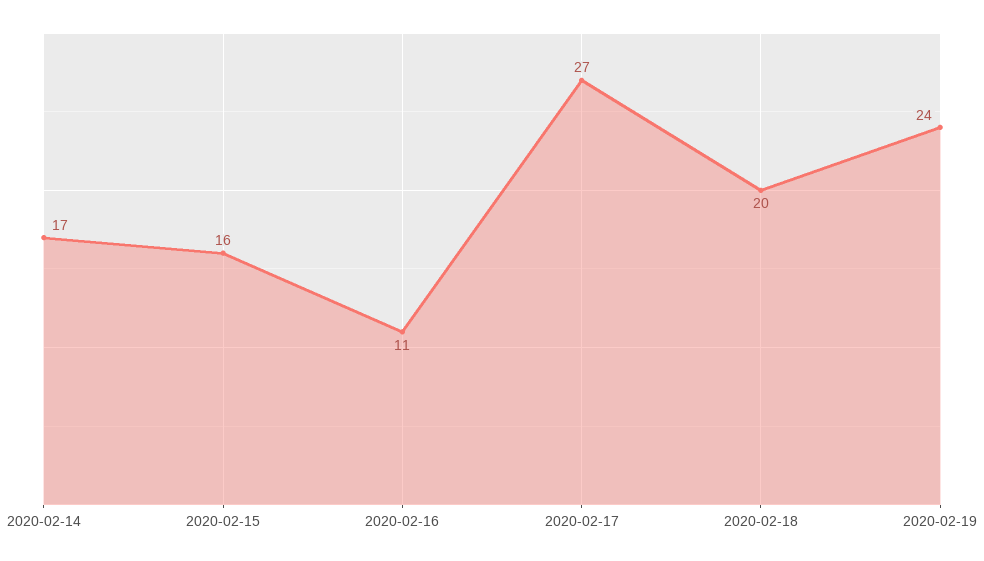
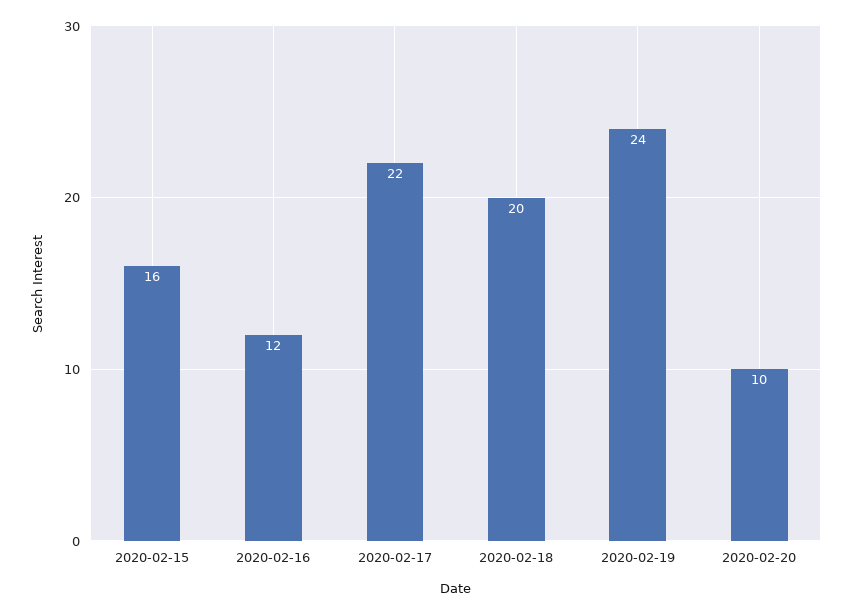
2020-02-14: 17 -> none
2020-02-16: 11 -> 12
2020-02-17: 27 -> 22
2020-02-20: none -> 10

